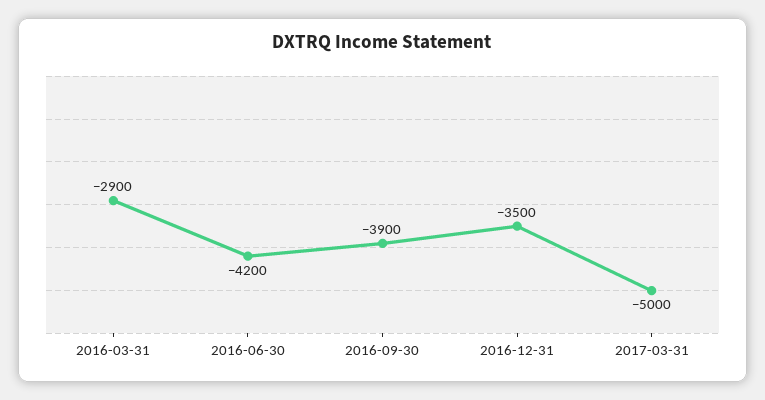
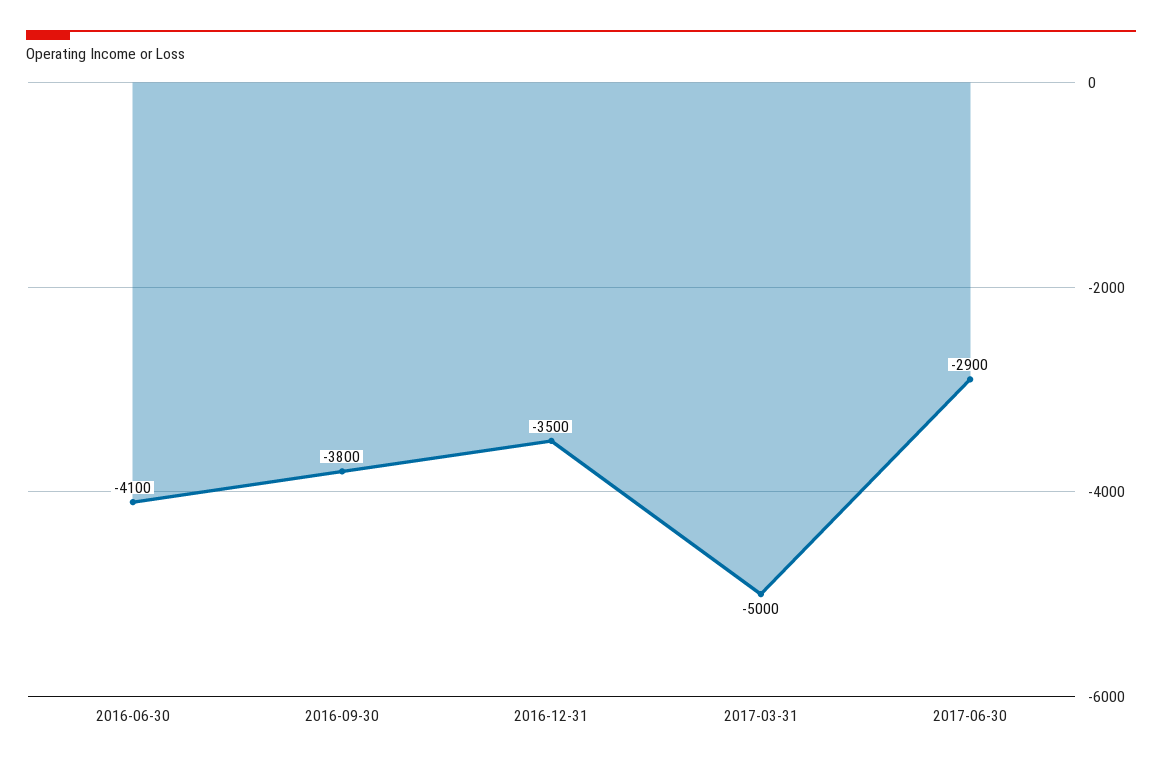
2016-03-31: -2900 -> none
2016-06-30: -4200 -> -4100
2016-09-30: -3900 -> -3800
2017-06-30: none -> -2900

